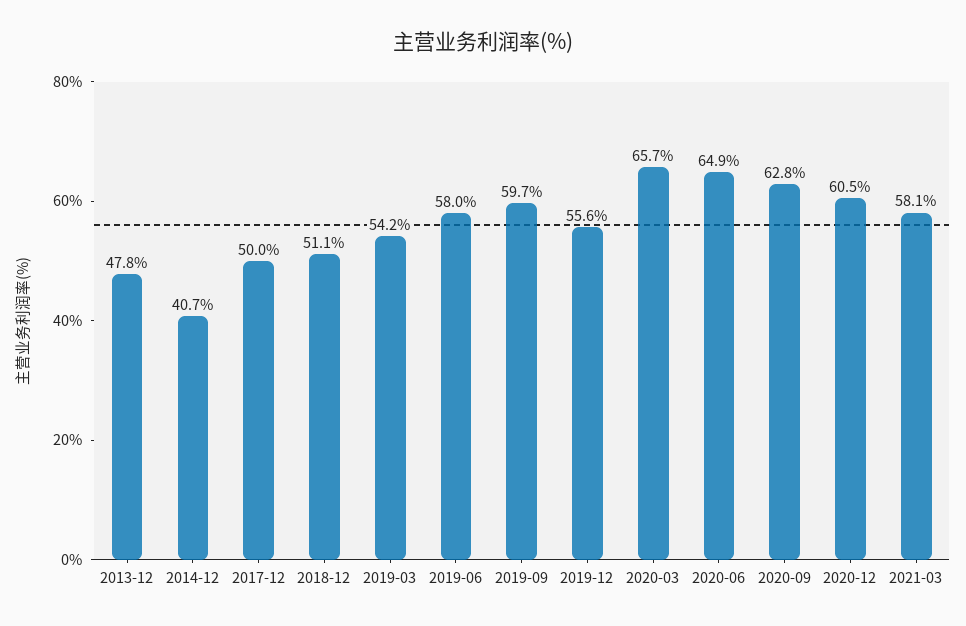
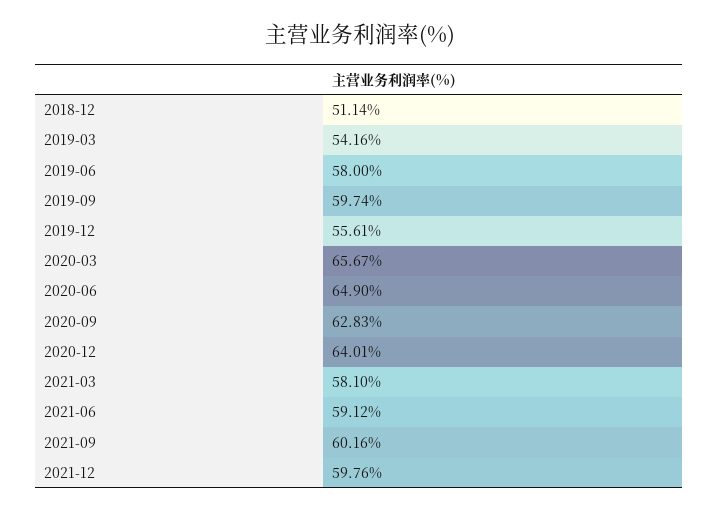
2013-12: 47.8 -> none
2014-12: 40.7 -> none
2017-12: 50 -> none
2020-12: 60.5 -> 64.01
2021-06: none -> 59.12
2021-09: none -> 60.16
2021-12: none -> 59.76

